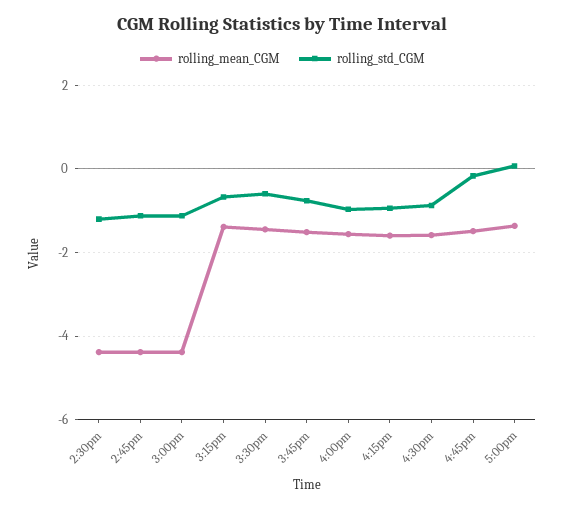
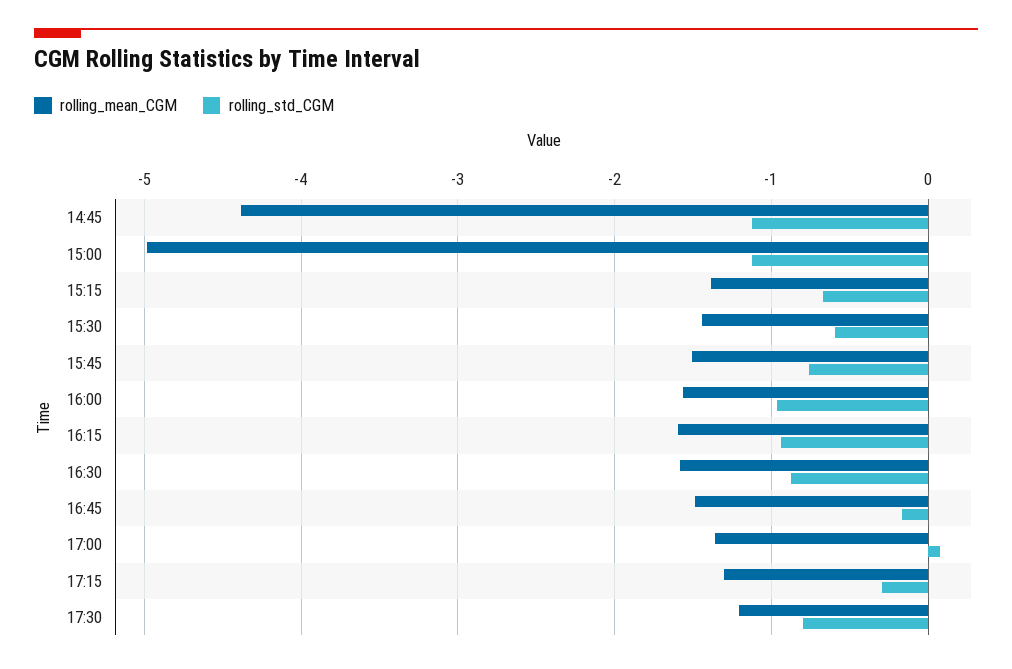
rolling_mean_CGM, 2:30pm: -4.4 -> none
rolling_std_CGM, 2:30pm: -1.2 -> none
rolling_mean_CGM, 3:00pm: -4.4 -> -5
rolling_mean_CGM, 17:15: none -> -1.3
rolling_std_CGM, 17:15: none -> -0.3
rolling_mean_CGM, 17:30: none -> -1.2
rolling_std_CGM, 17:30: none -> -0.8

